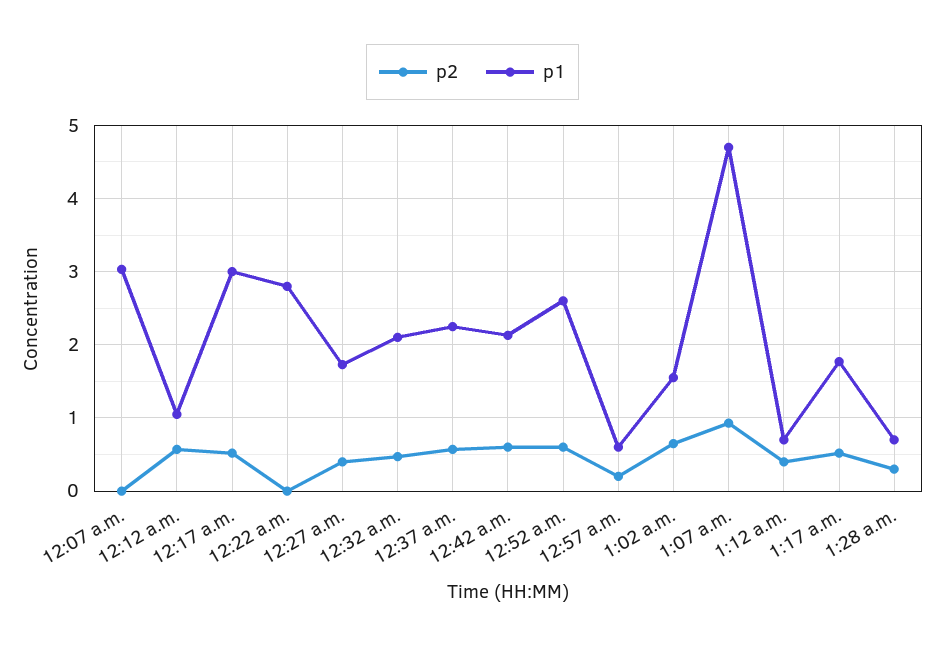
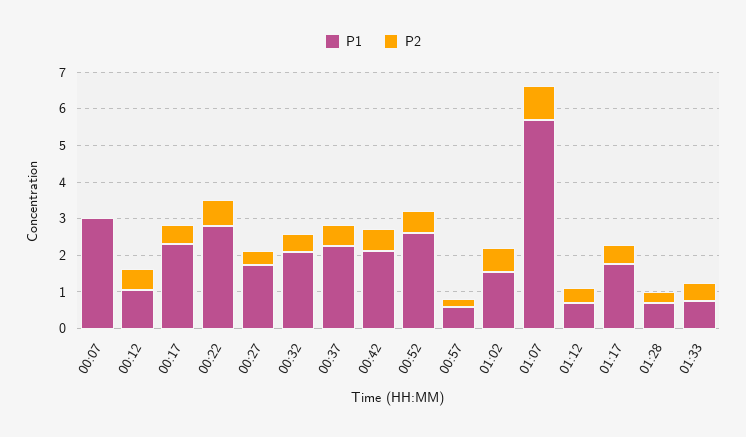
p1, 12:17 a.m.: 3 -> 2.25
p2, 12:22 a.m.: 0 -> 0.75
p1, 1:07 a.m.: 4.7 -> 5.75
p1, 01:33: none -> 0.75
p2, 01:33: none -> 0.5

